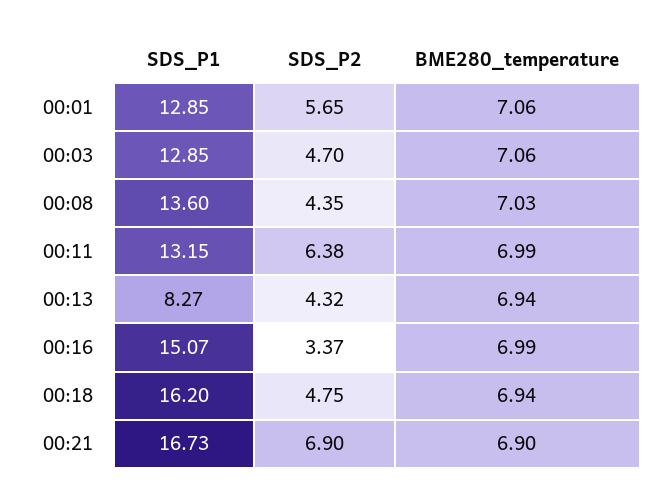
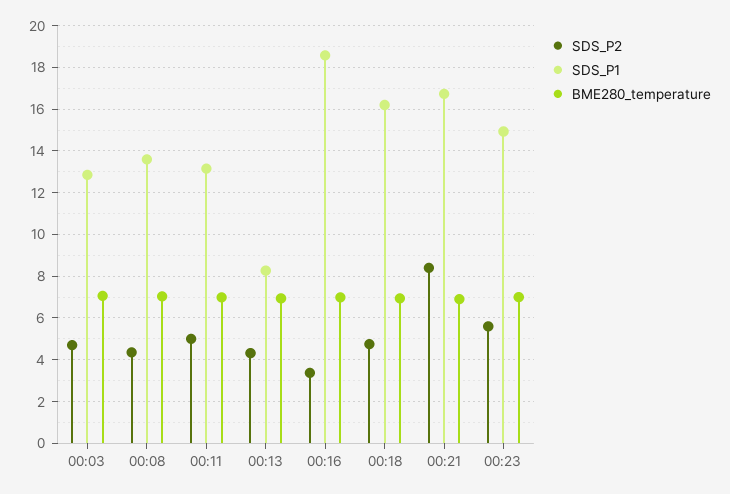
SDS_P1, 00:01: 12.85 -> none
SDS_P2, 00:01: 5.65 -> none
BME280_temperature, 00:01: 7.06 -> none
SDS_P2, 00:11: 6.38 -> 5
SDS_P1, 00:16: 15.07 -> 18.5
SDS_P2, 00:21: 6.9 -> 8.5
SDS_P2, 00:23: none -> 5.5
SDS_P1, 00:23: none -> 15
BME280_temperature, 00:23: none -> 7

